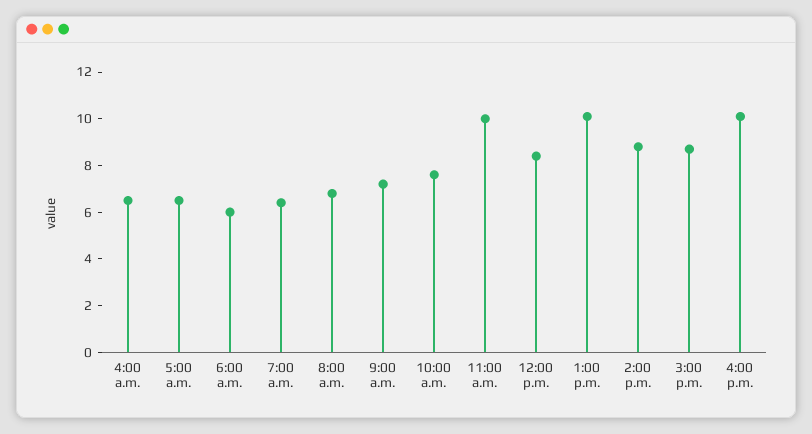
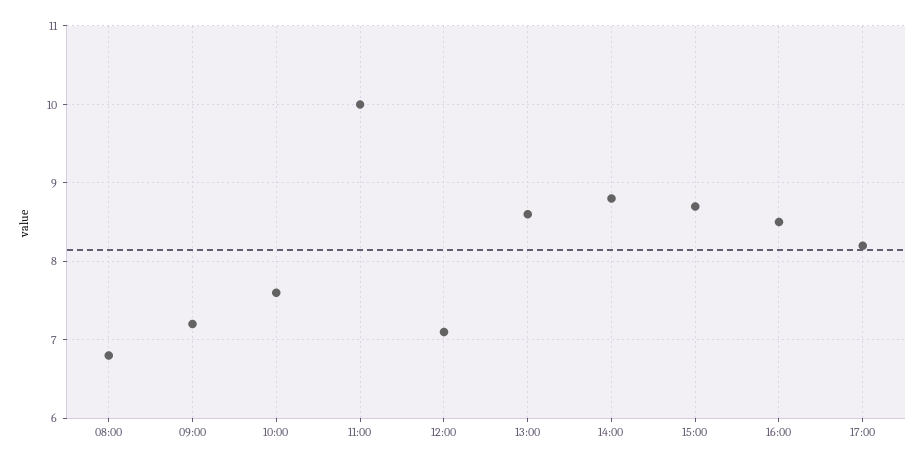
4:00 a.m.: 6.5 -> none
5:00 a.m.: 6.5 -> none
6:00 a.m.: 6 -> none
7:00 a.m.: 6.5 -> none
12:00 p.m.: 8.5 -> 7.1
1:00 p.m.: 10 -> 8.6
4:00 p.m.: 10 -> 8.5
17:00: none -> 8.2

